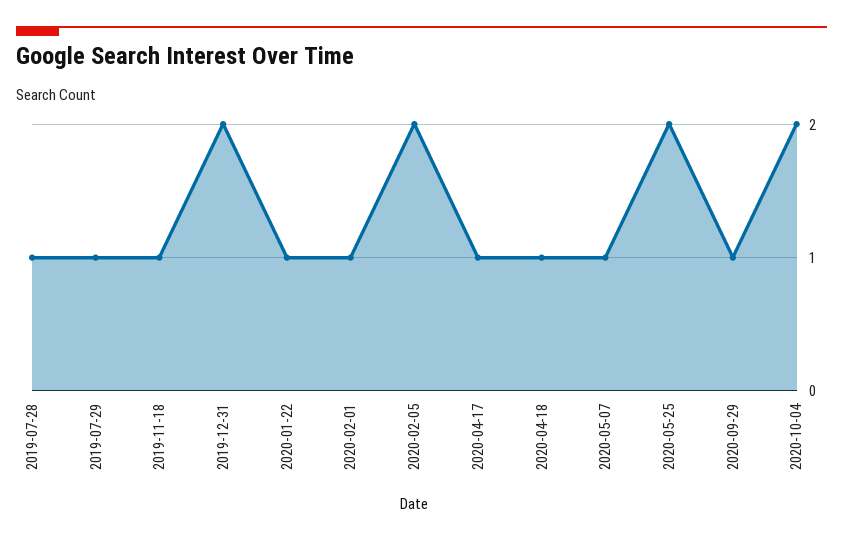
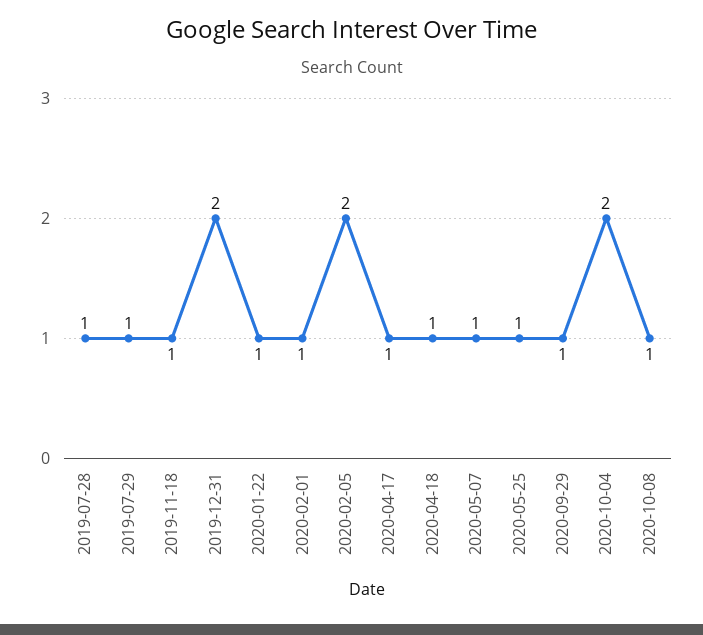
2020-05-25: 2 -> 1
2020-10-08: none -> 1

